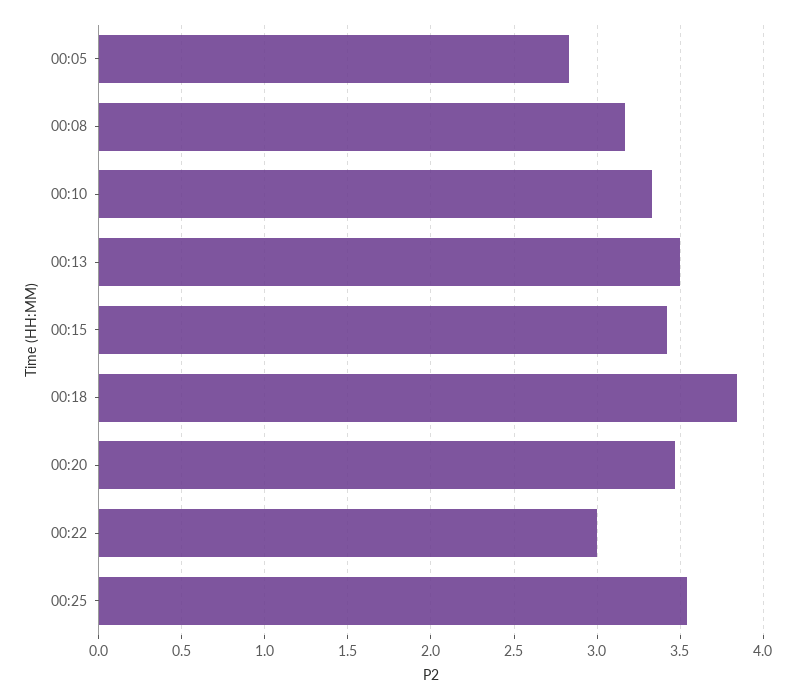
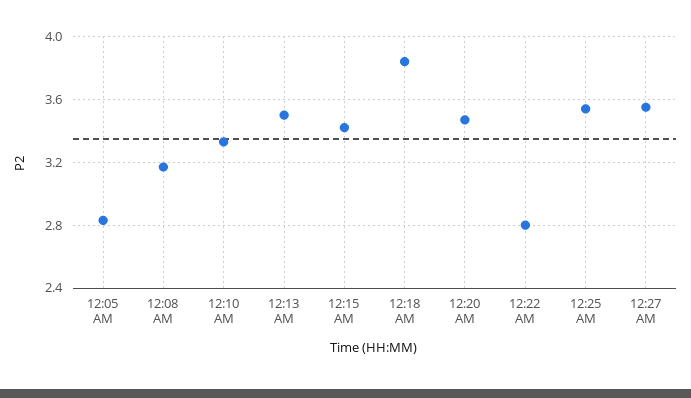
00:22: 3 -> 2.8
12:27 AM: none -> 3.55

